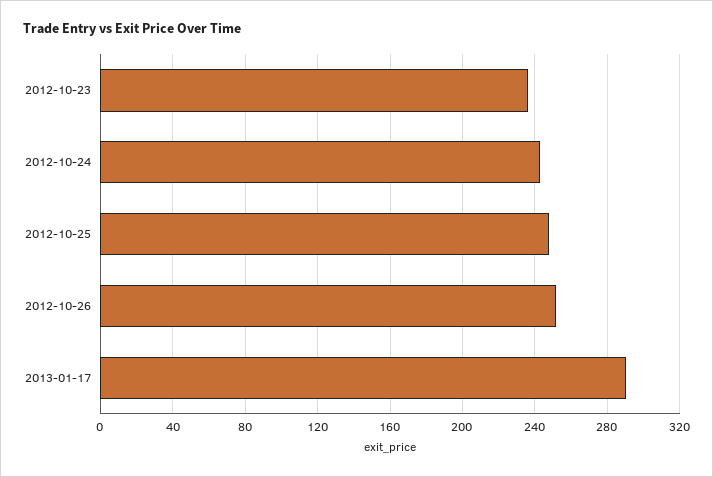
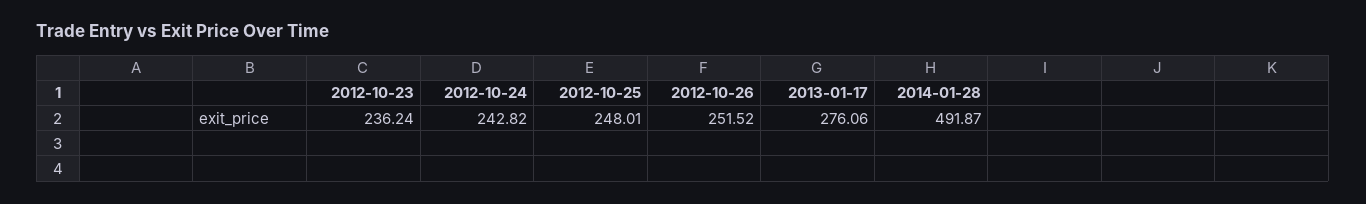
2013-01-17: 290 -> 276.06
2014-01-28: none -> 491.87

